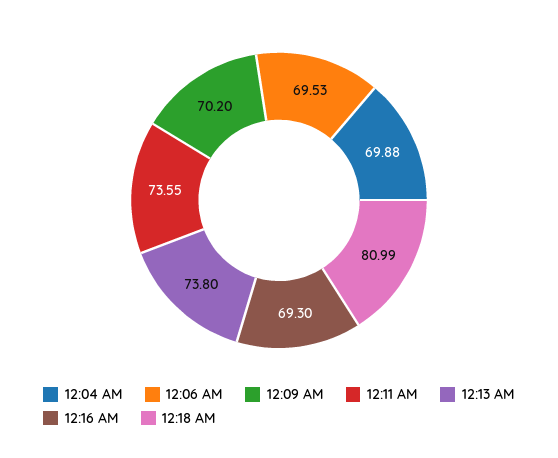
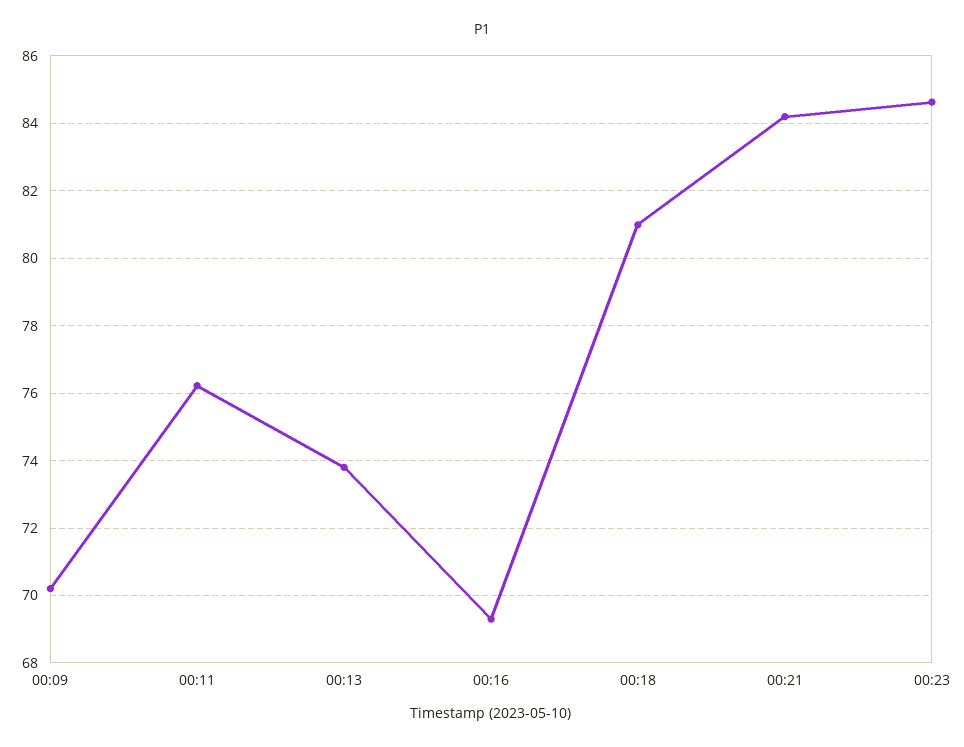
12:04 AM: 69.88 -> none
12:06 AM: 69.53 -> none
12:11 AM: 73.55 -> 76.2
00:21: none -> 84.2
00:23: none -> 84.6

